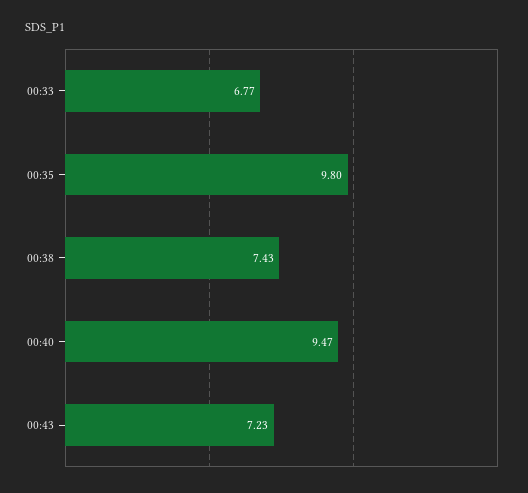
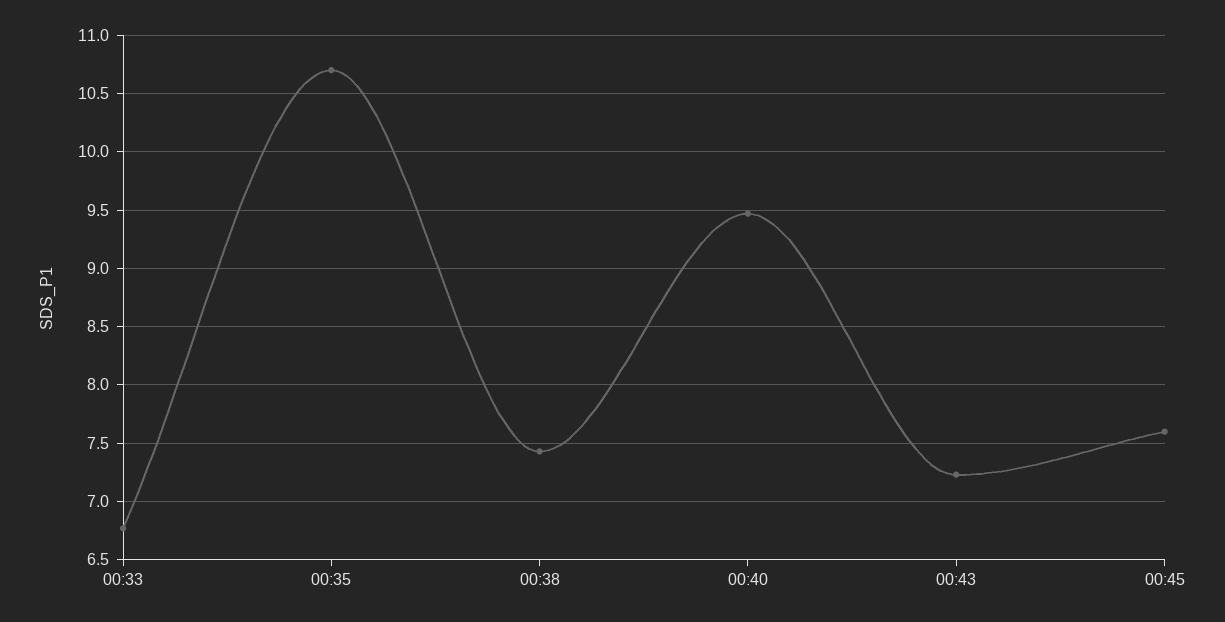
00:35: 9.8 -> 10.7
00:45: none -> 7.6

